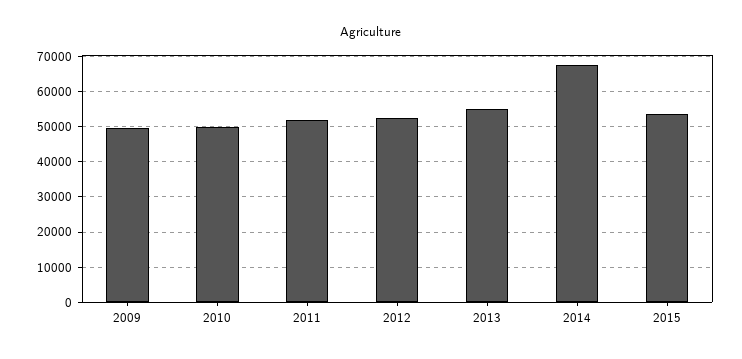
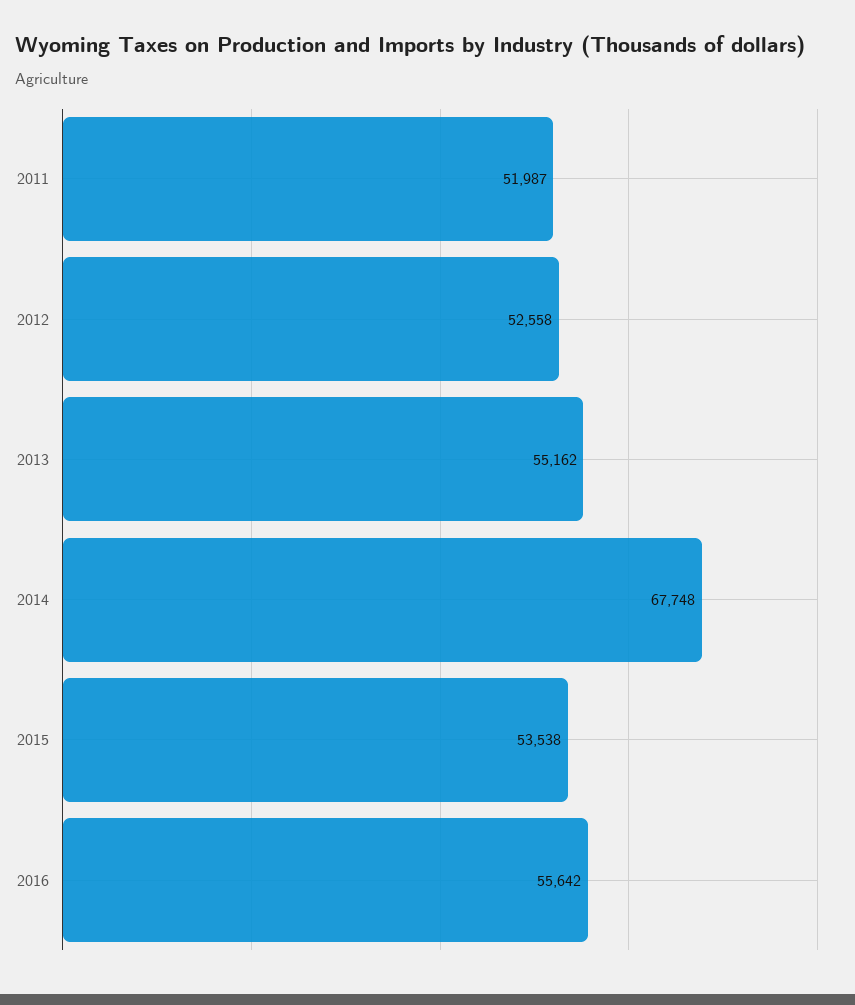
2009: 50000 -> none
2010: 50000 -> none
2016: none -> 55642

